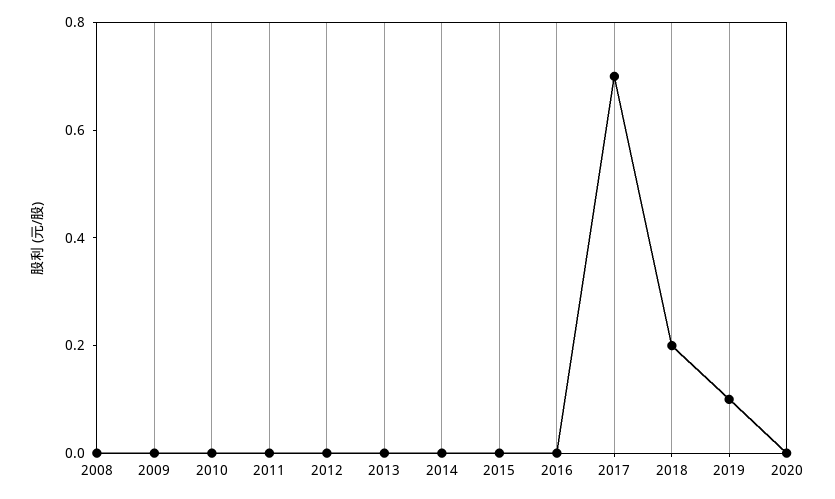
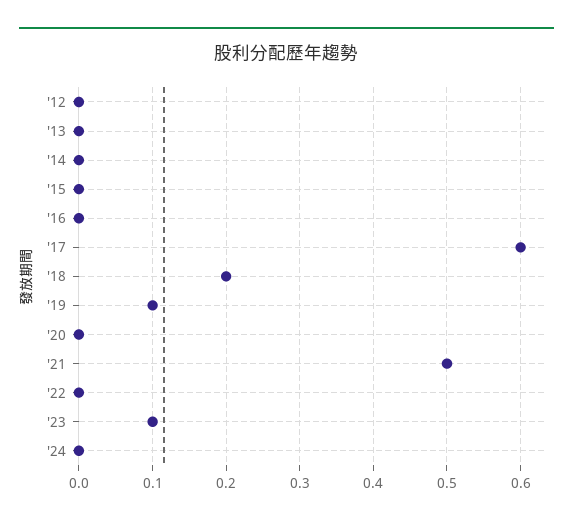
2008: 0 -> none
2009: 0 -> none
2010: 0 -> none
2011: 0 -> none
2017: 0.7 -> 0.6
'21: none -> 0.5
'22: none -> 0
'23: none -> 0.1
'24: none -> 0

